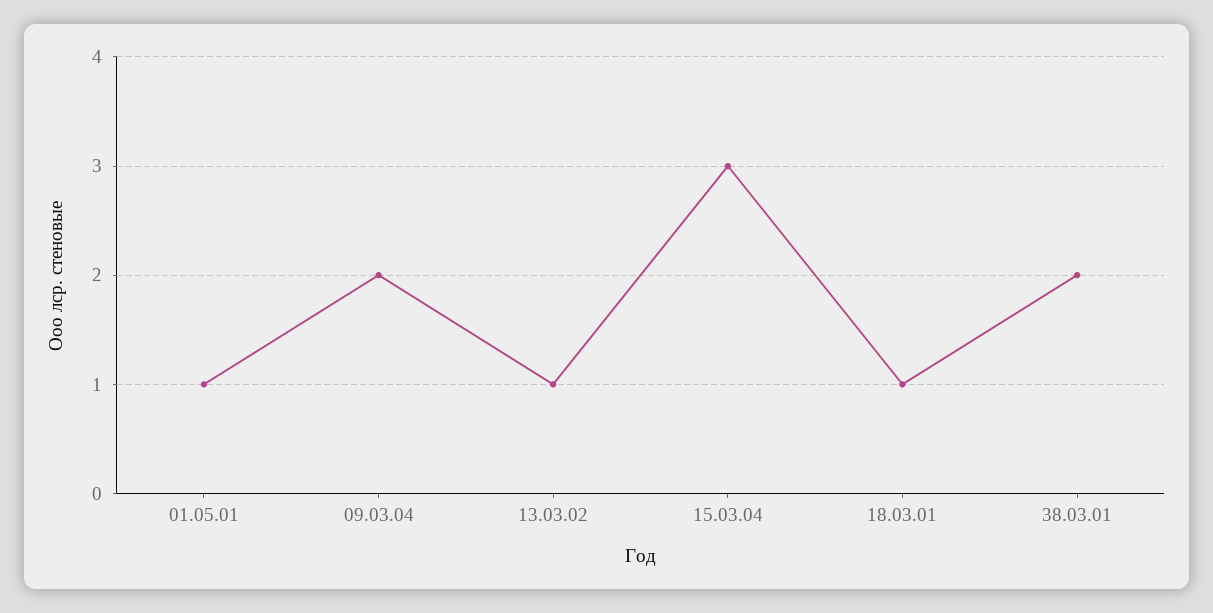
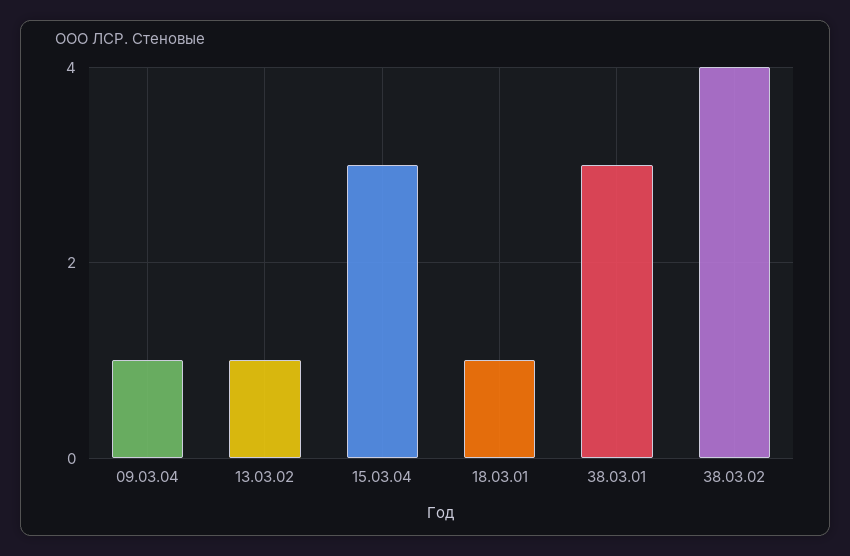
01.05.01: 1 -> none
09.03.04: 2 -> 1
38.03.01: 2 -> 3
38.03.02: none -> 4

